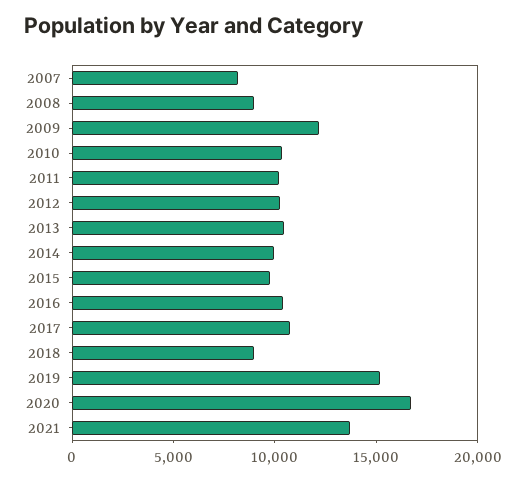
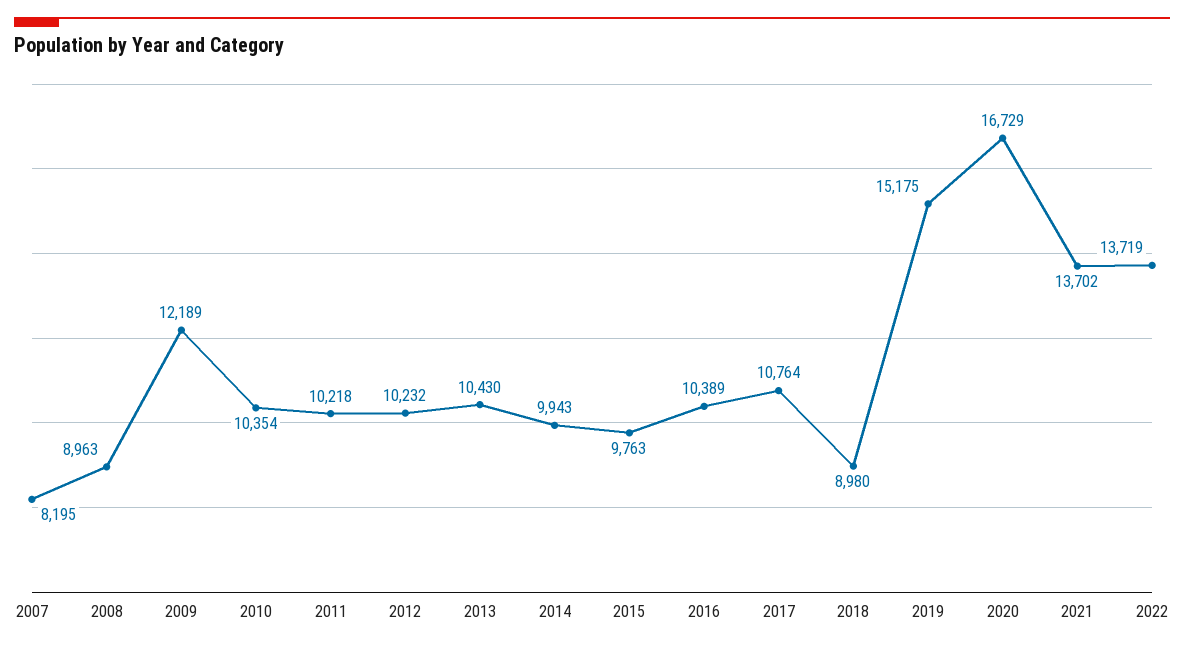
2022: none -> 13719

